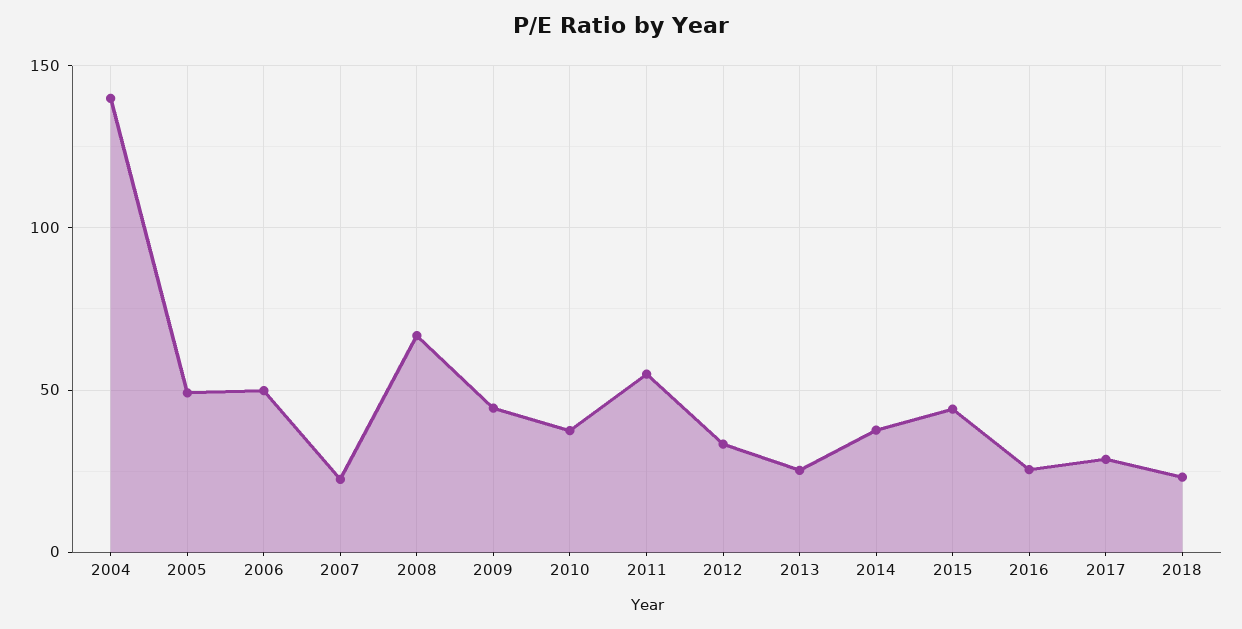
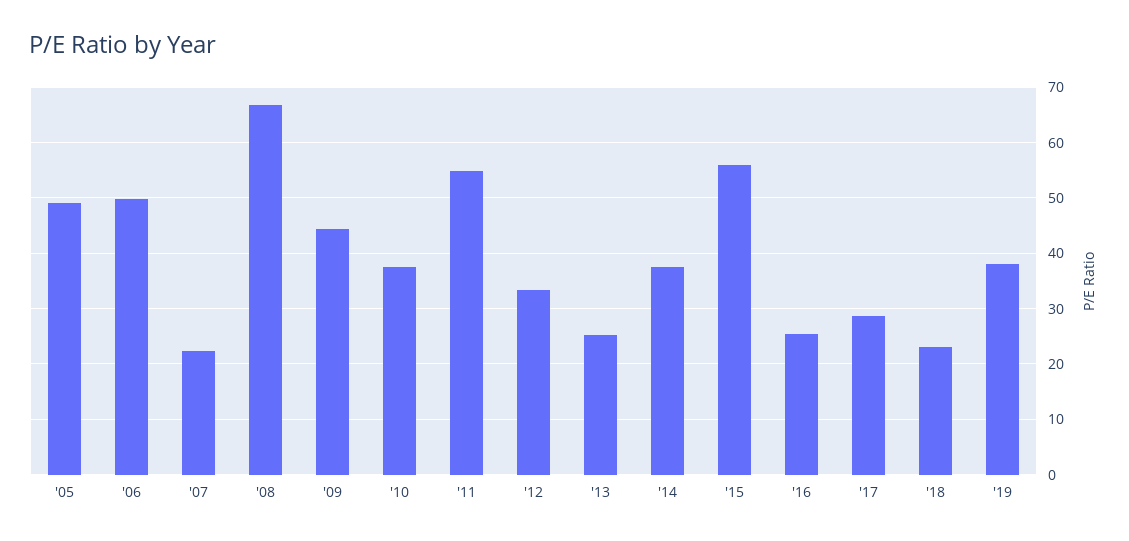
2004: 140 -> none
2015: 45 -> 56
'19: none -> 38

